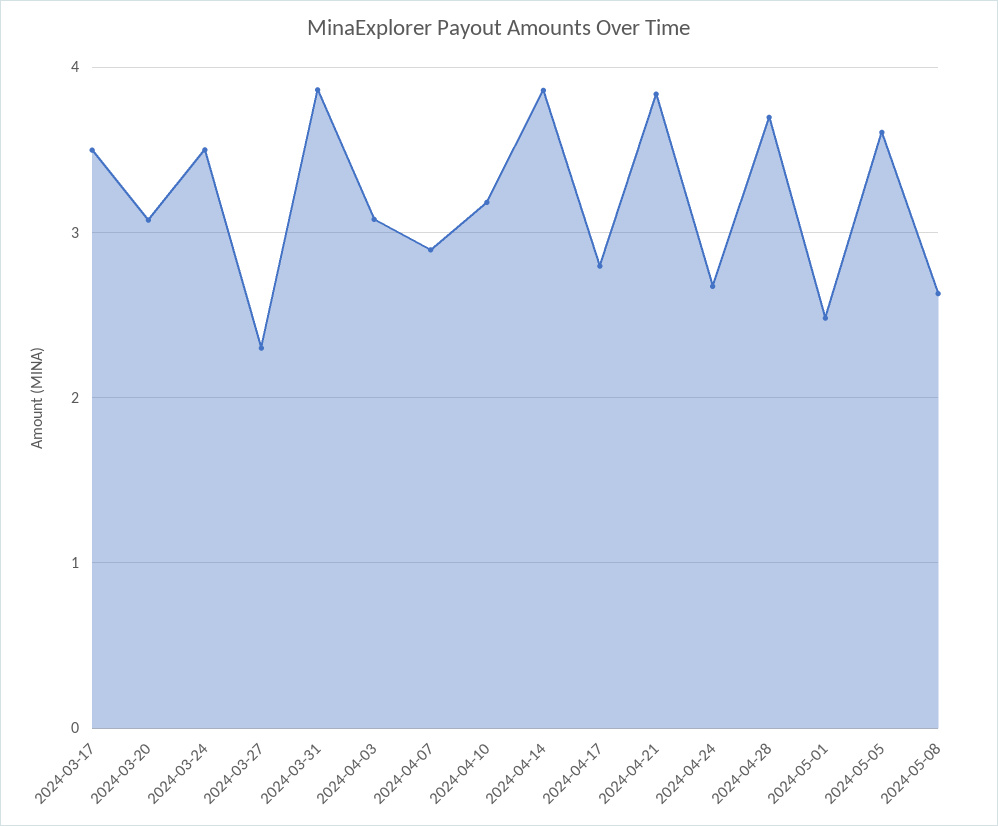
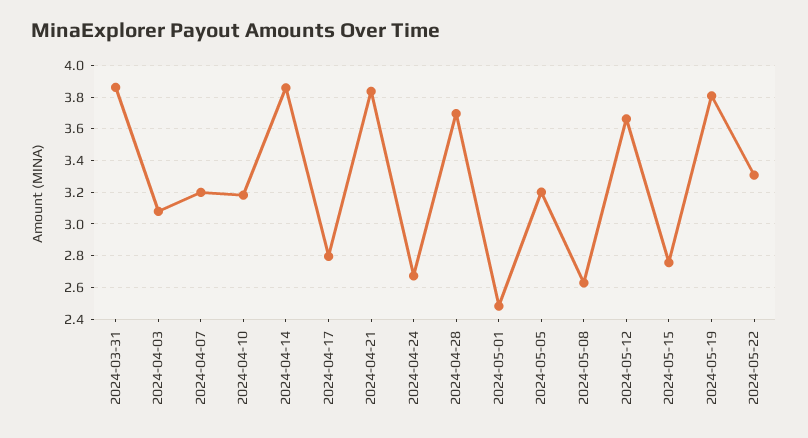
2024-03-17: 3.5 -> none
2024-03-20: 3.1 -> none
2024-03-24: 3.5 -> none
2024-03-27: 2.3 -> none
2024-04-07: 2.9 -> 3.2
2024-05-05: 3.6 -> 3.2
2024-05-12: none -> 3.65
2024-05-15: none -> 2.75
2024-05-19: none -> 3.8
2024-05-22: none -> 3.3

